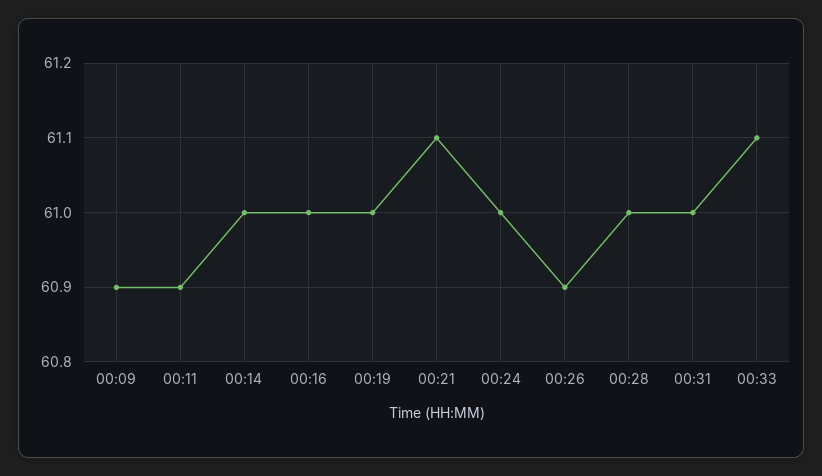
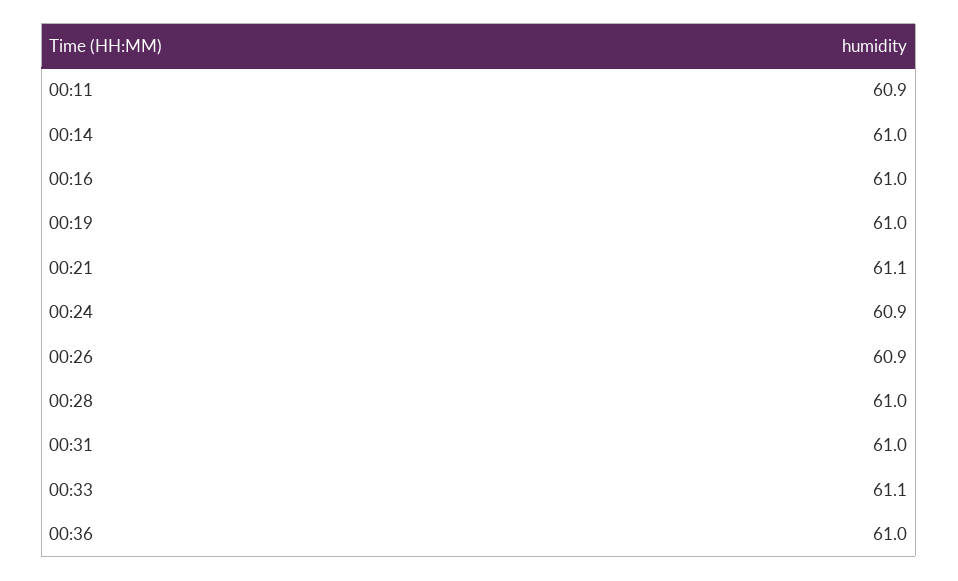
00:09: 60.9 -> none
00:24: 61 -> 60.9
00:36: none -> 61

